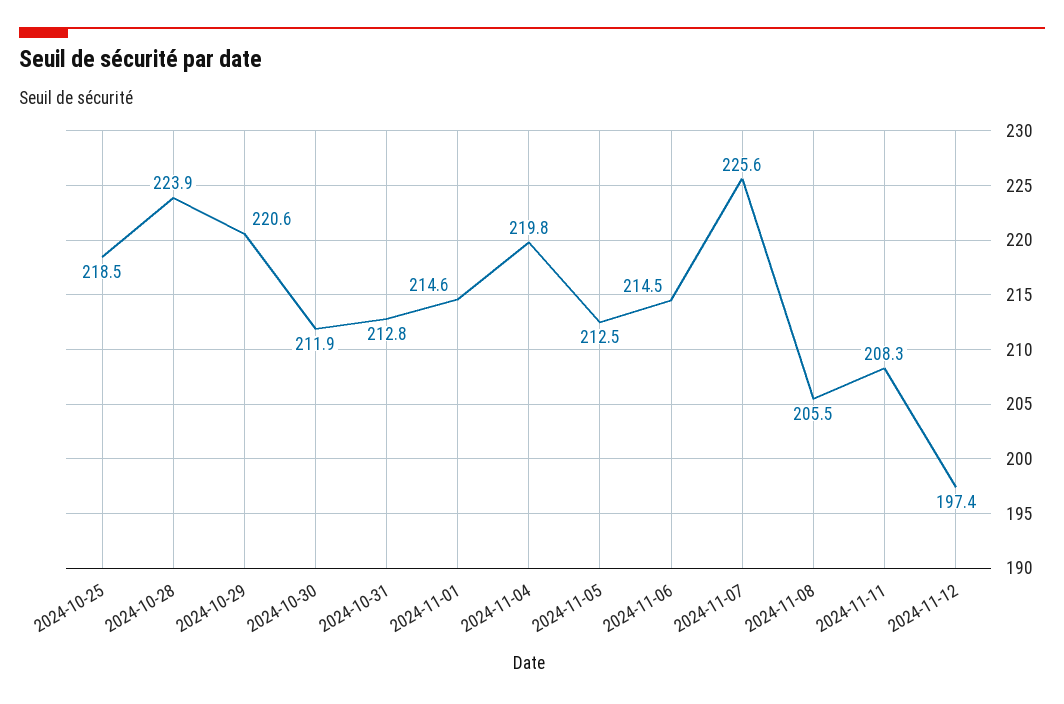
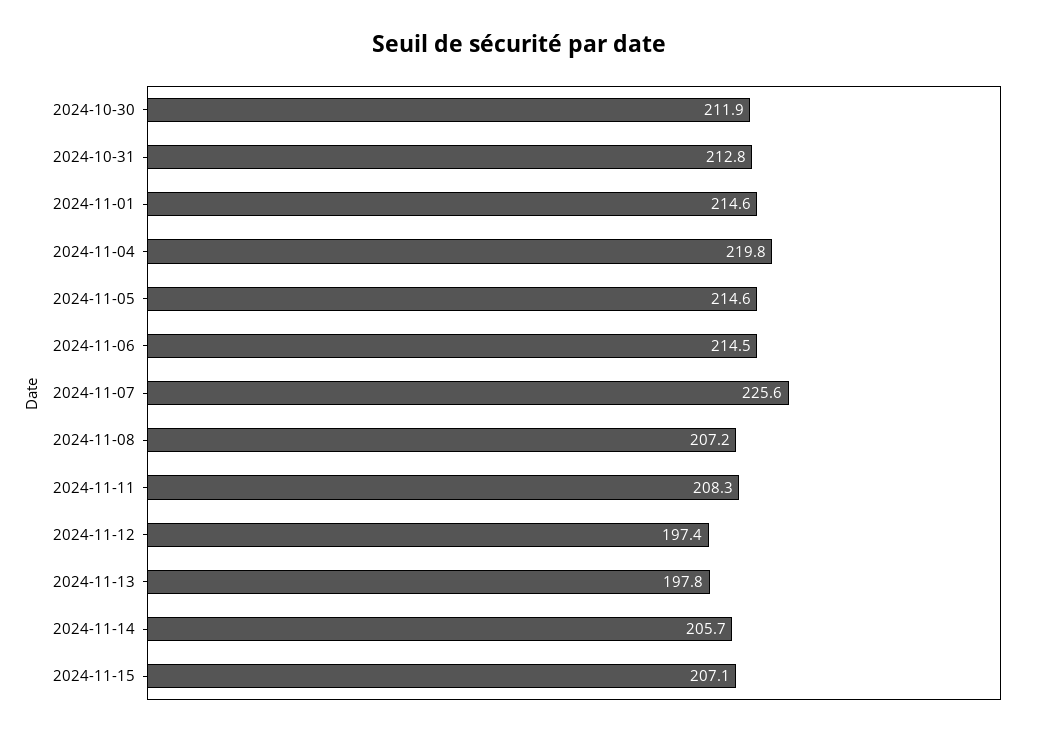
2024-10-25: 218.5 -> none
2024-10-28: 223.9 -> none
2024-10-29: 220.6 -> none
2024-11-05: 212.5 -> 214.6
2024-11-08: 205.5 -> 207.2
2024-11-13: none -> 197.8
2024-11-14: none -> 205.7
2024-11-15: none -> 207.1

